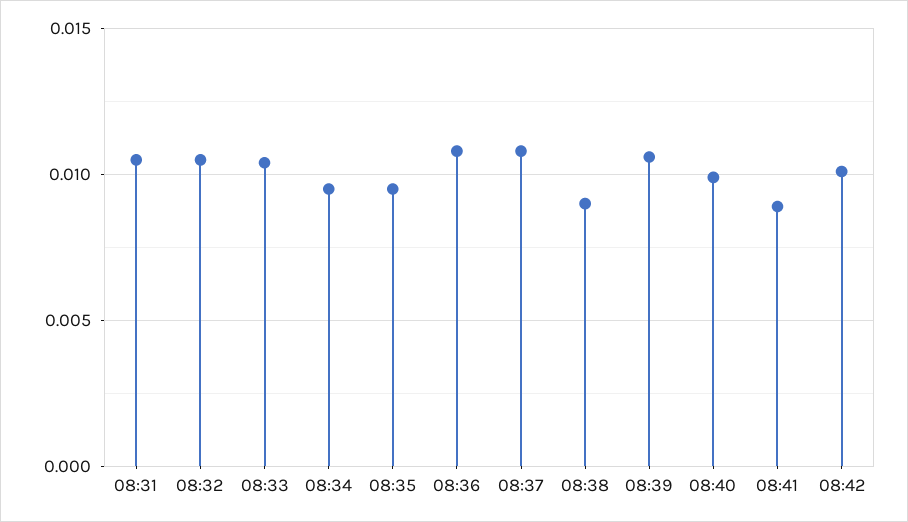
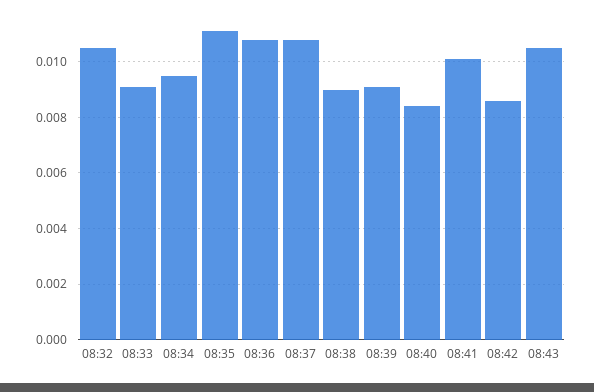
08:31: 0.0105 -> none
08:33: 0.0105 -> 0.009
08:35: 0.0095 -> 0.011
08:39: 0.0105 -> 0.009
08:40: 0.01 -> 0.0085
08:41: 0.009 -> 0.01
08:42: 0.01 -> 0.0085
08:43: none -> 0.0105

